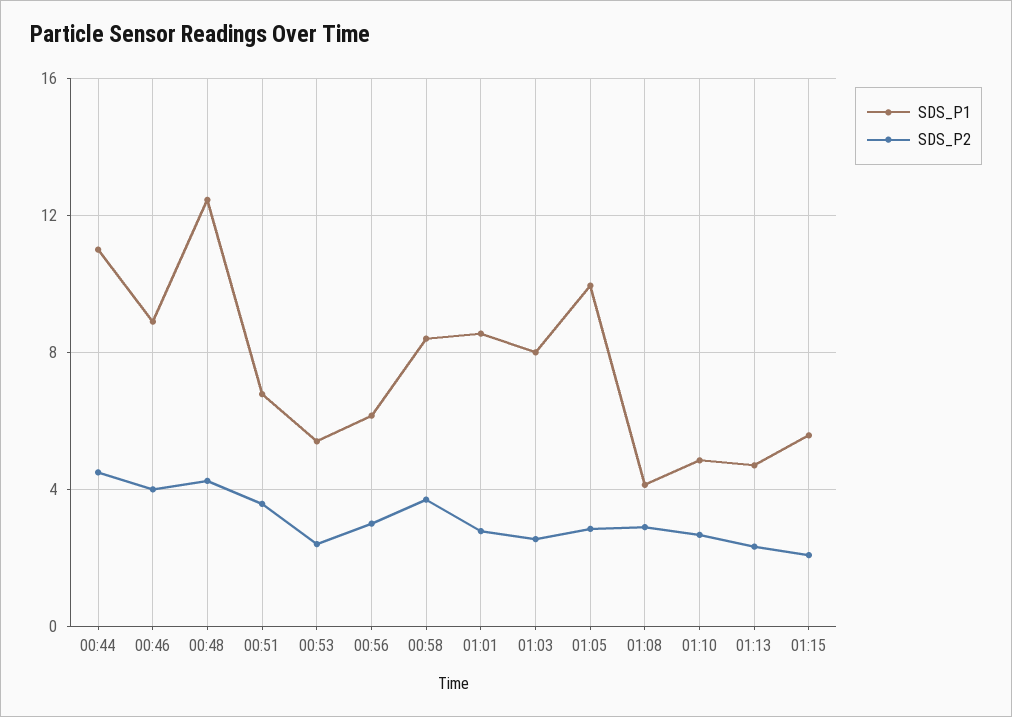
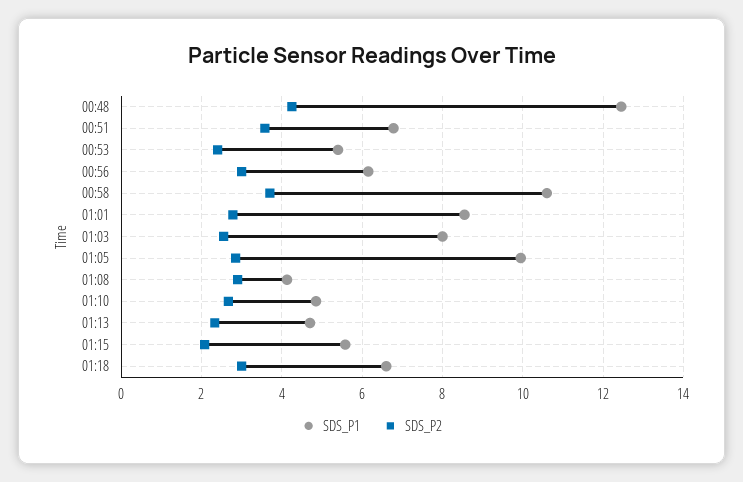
SDS_P1, 00:44: 11 -> none
SDS_P2, 00:44: 4.5 -> none
SDS_P1, 00:46: 9 -> none
SDS_P2, 00:46: 4 -> none
SDS_P1, 00:58: 8.5 -> 10.6
SDS_P1, 01:18: none -> 6.6
SDS_P2, 01:18: none -> 3

